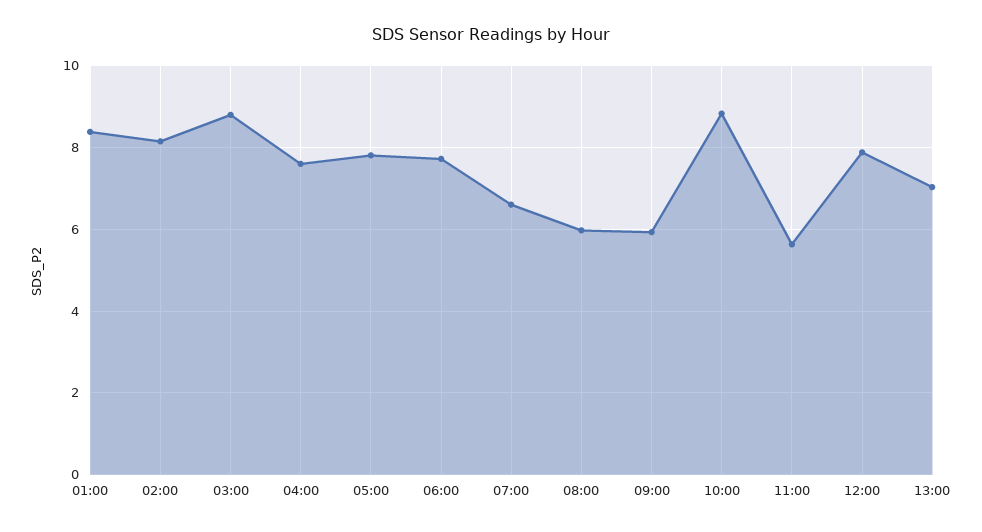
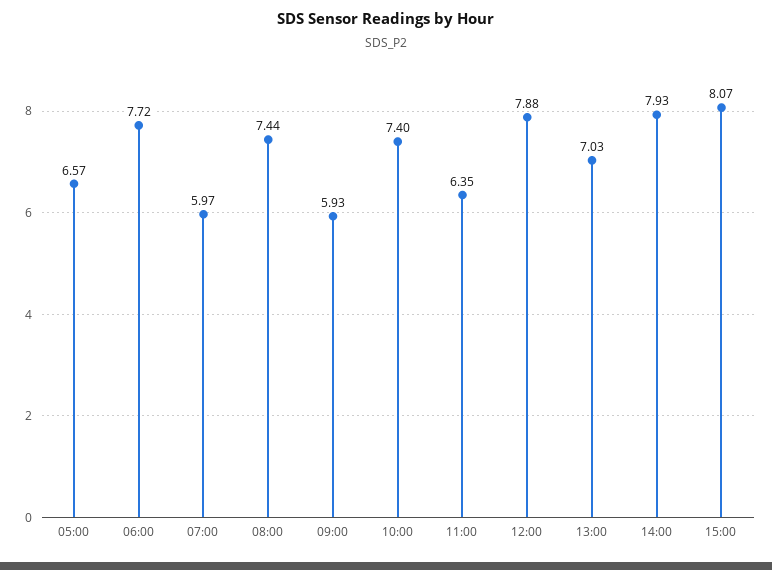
01:00: 8.4 -> none
02:00: 8.2 -> none
03:00: 8.8 -> none
04:00: 7.6 -> none
05:00: 7.8 -> 6.57
07:00: 6.6 -> 5.97
08:00: 6 -> 7.44
10:00: 8.8 -> 7.4
11:00: 5.6 -> 6.35
14:00: none -> 7.93
15:00: none -> 8.07

